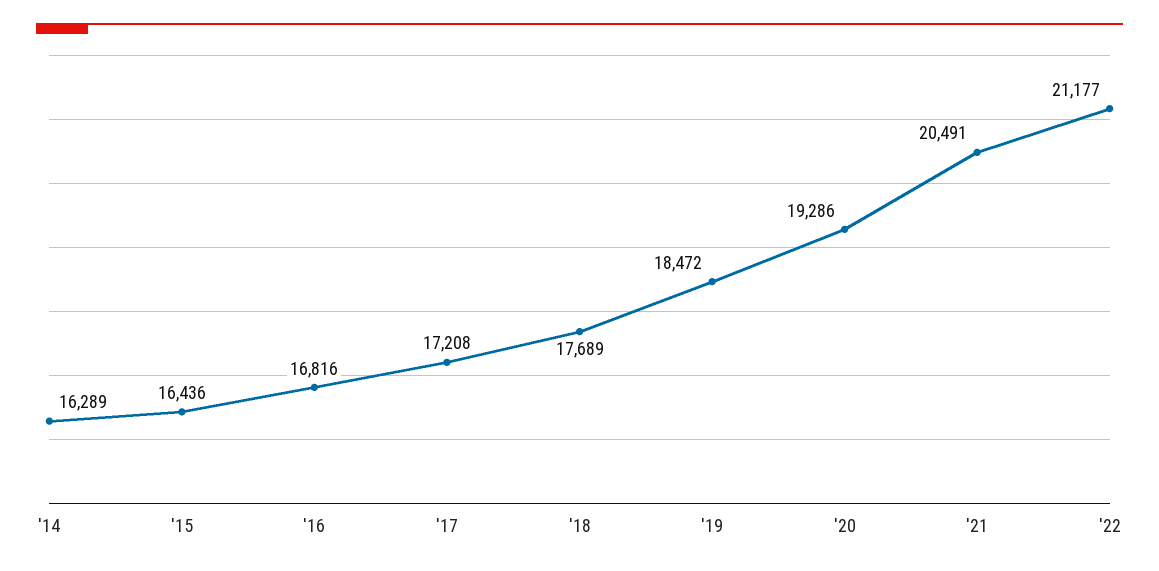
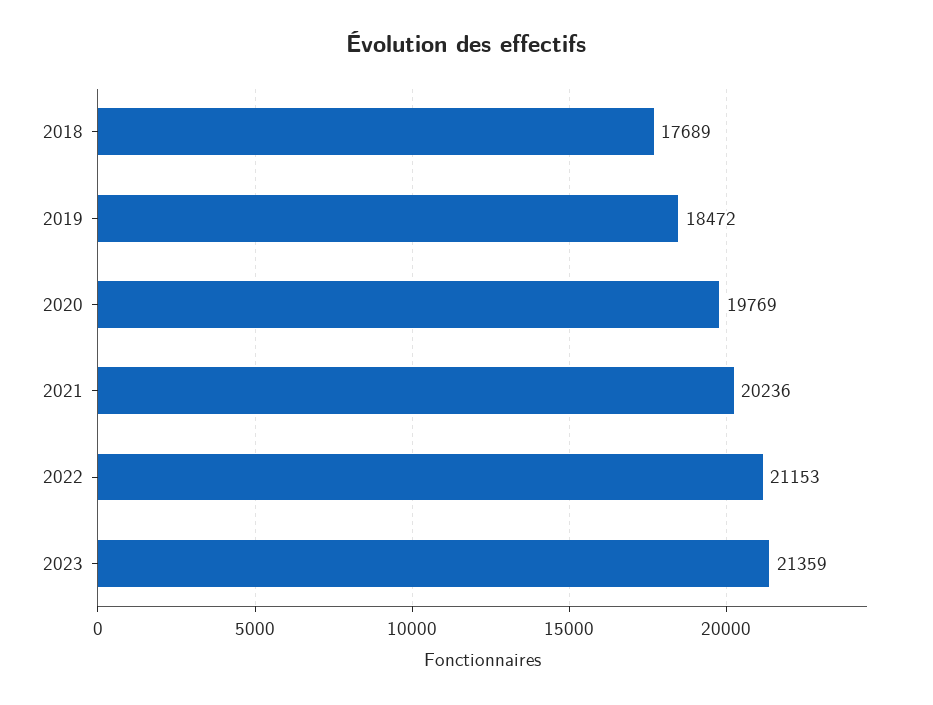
'14: 16289 -> none
'15: 16436 -> none
'16: 16816 -> none
'17: 17208 -> none
'20: 19286 -> 19769
'21: 20491 -> 20236
'22: 21177 -> 21153
2023: none -> 21359

